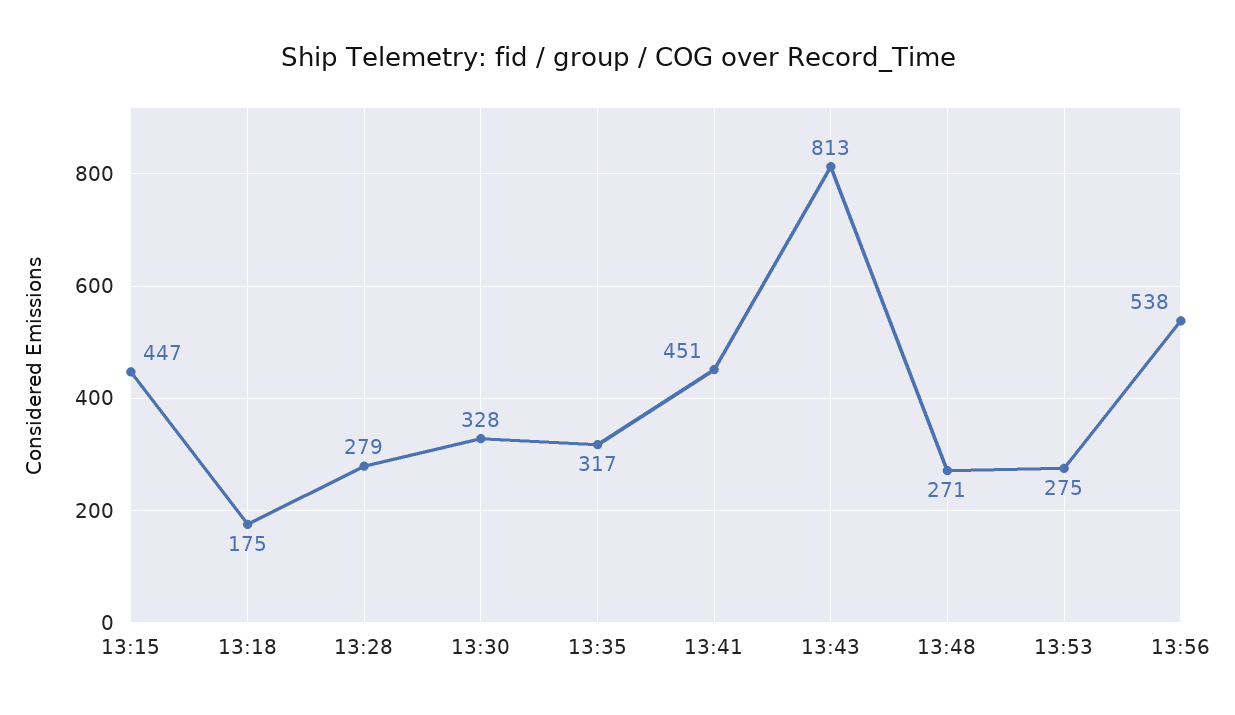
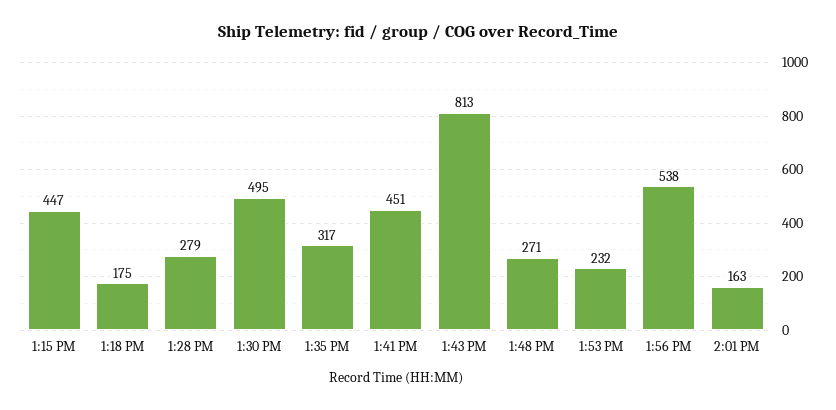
13:30: 328 -> 495
13:53: 275 -> 232
2:01 PM: none -> 163

